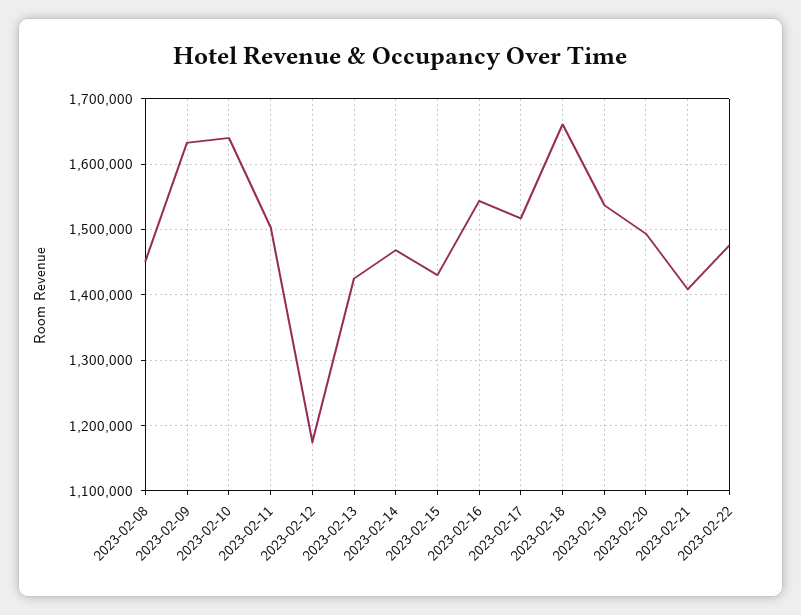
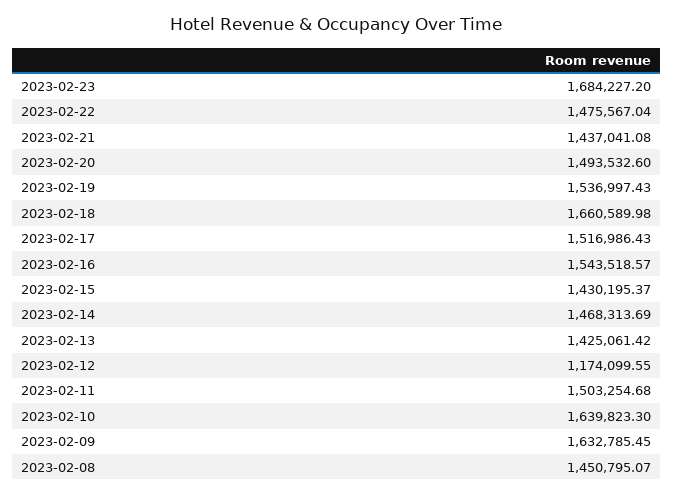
2023-02-21: 1410000 -> 1437041.08
2023-02-23: none -> 1684227.2

